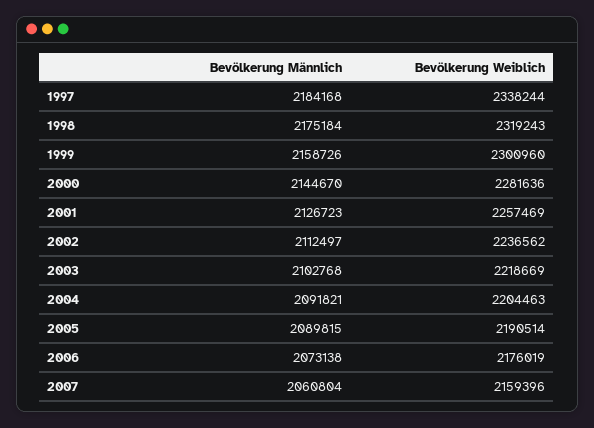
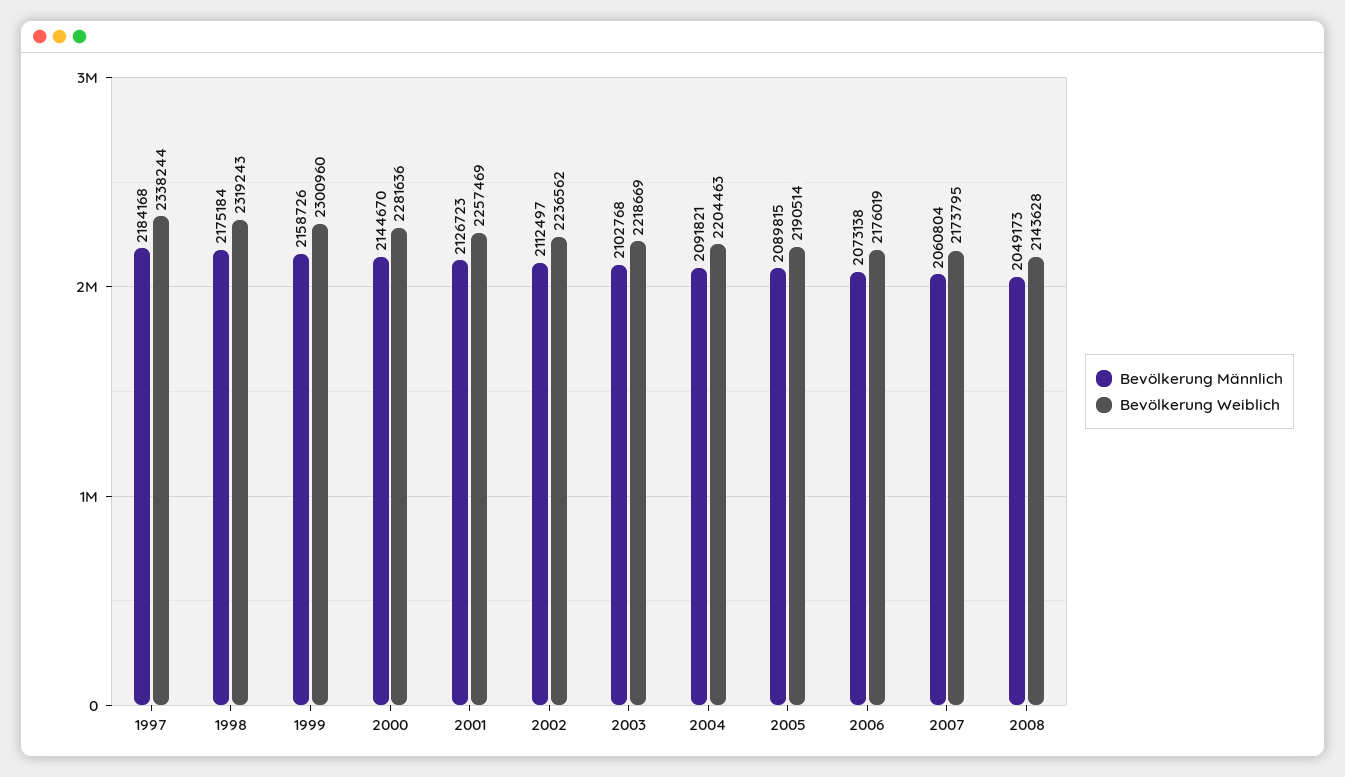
Bevölkerung Weiblich, 2007: 2159396 -> 2173795
Bevölkerung Männlich, 2008: none -> 2049173
Bevölkerung Weiblich, 2008: none -> 2143628

